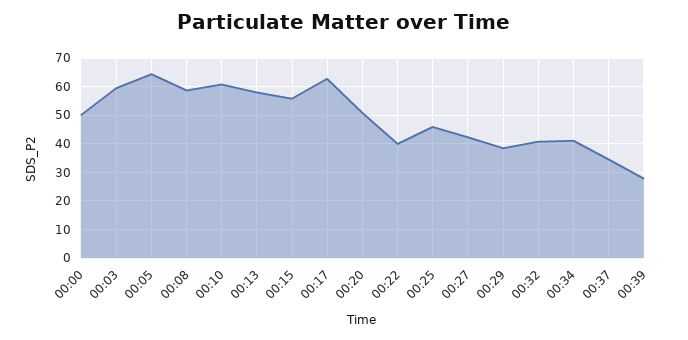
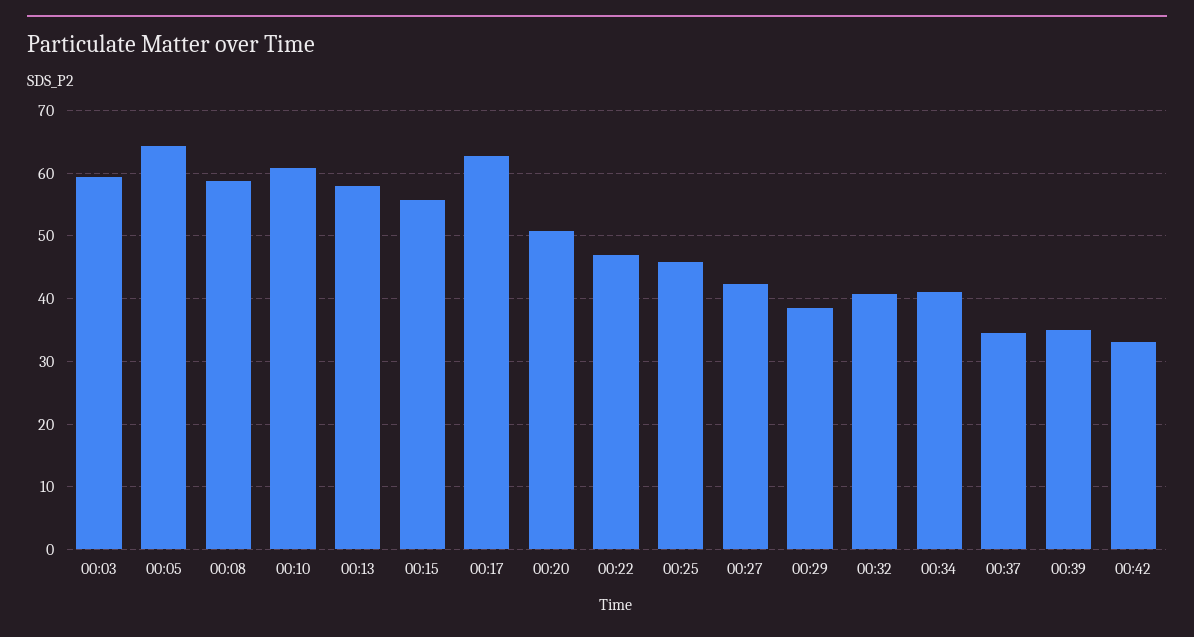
00:00: 50 -> none
00:22: 40 -> 47
00:39: 27.5 -> 35
00:42: none -> 33

